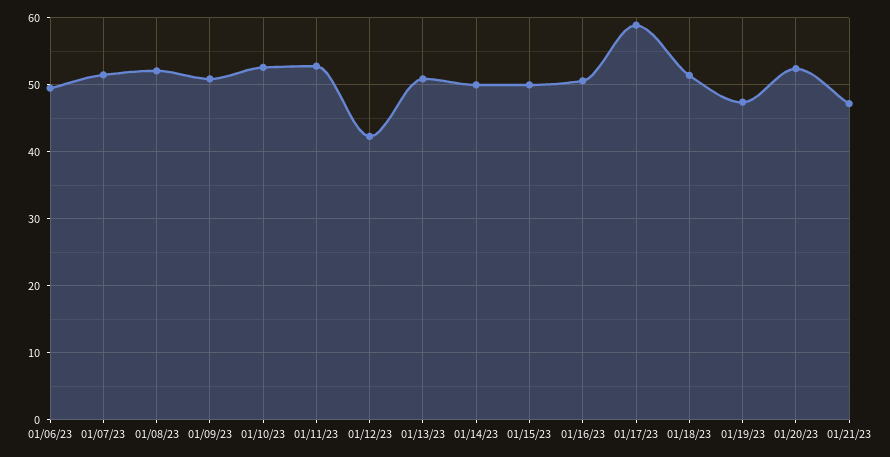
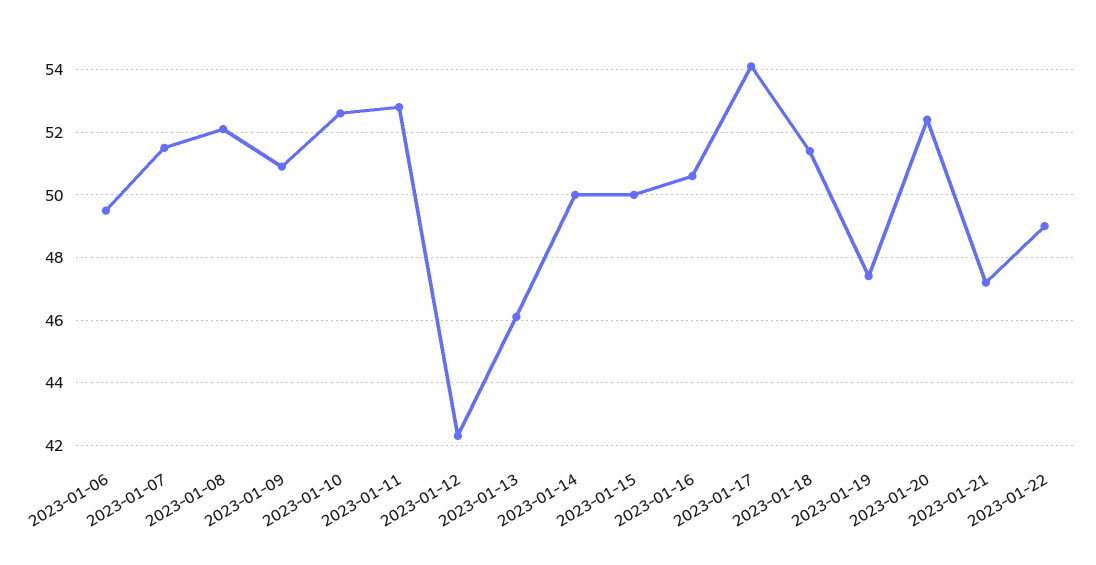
01/13/23: 51 -> 46
01/17/23: 59 -> 54
2023-01-22: none -> 49

